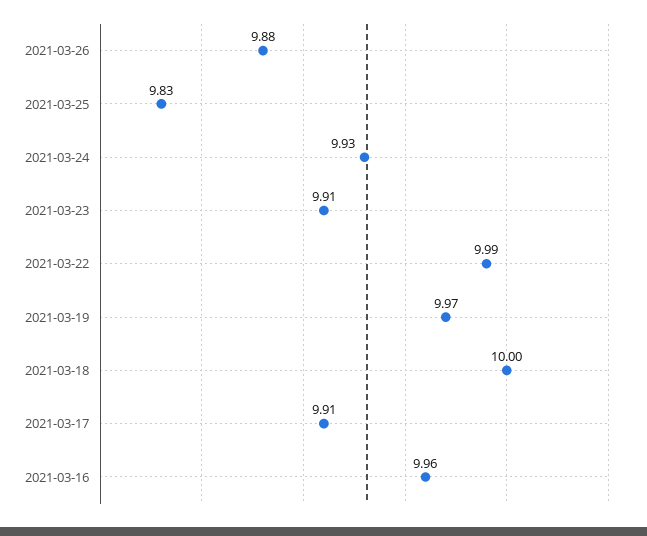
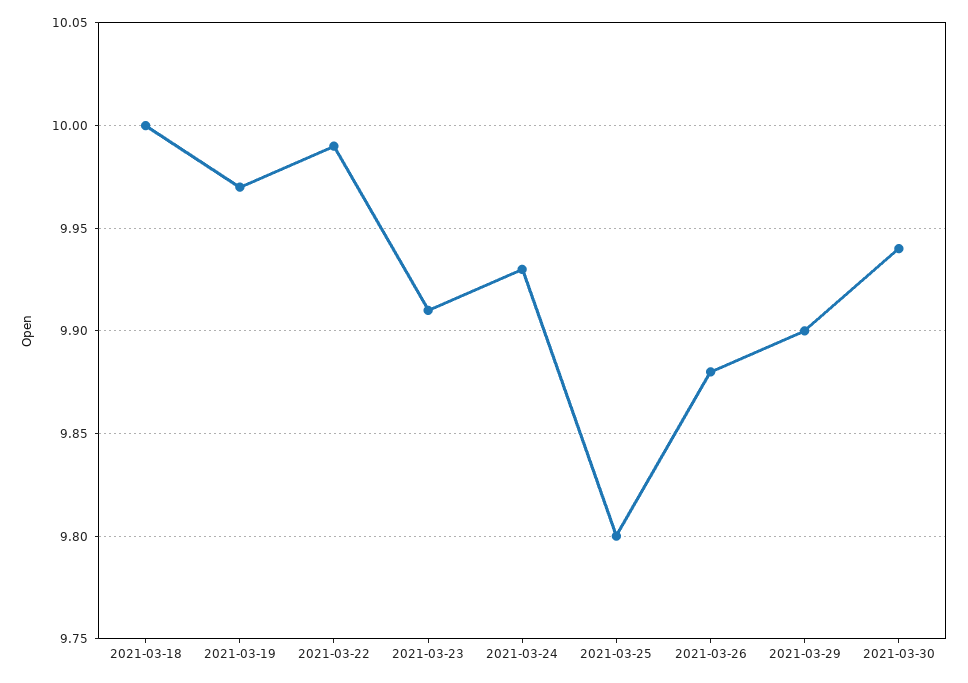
2021-03-25: 9.83 -> 9.8
2021-03-17: 9.91 -> none
2021-03-16: 9.96 -> none
2021-03-29: none -> 9.9
2021-03-30: none -> 9.94

